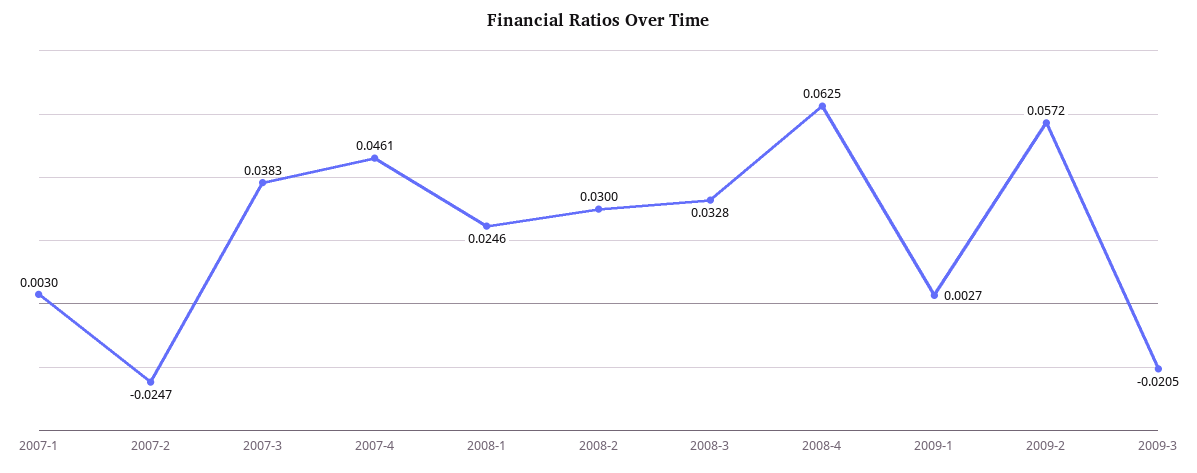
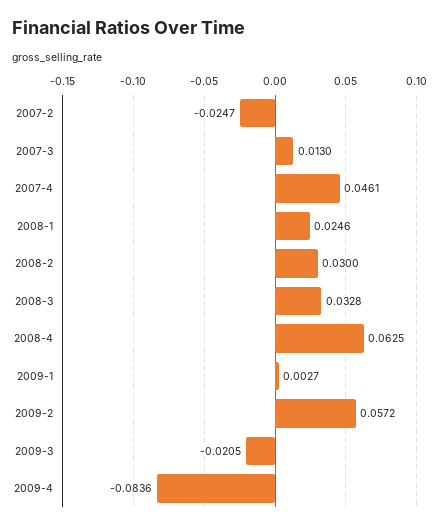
2007-1: 0.003 -> none
2007-3: 0.0383 -> 0.013
2009-4: none -> -0.0836

